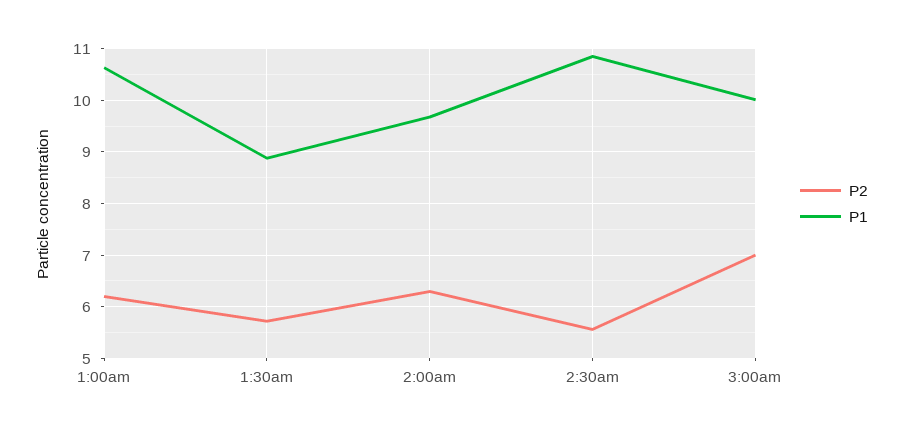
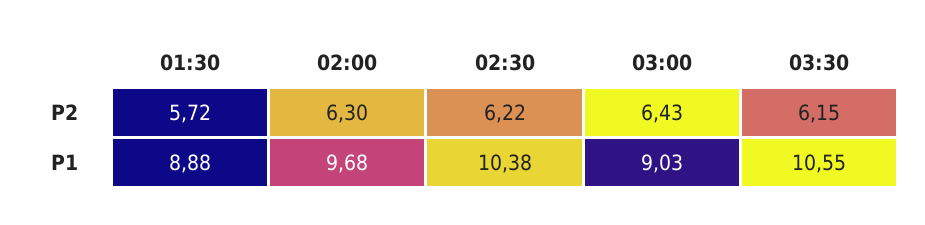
P2, 1:00am: 6.2 -> none
P1, 1:00am: 10.6 -> none
P2, 2:30am: 5.6 -> 6.22
P1, 2:30am: 10.8 -> 10.38
P2, 3:00am: 7 -> 6.43
P1, 3:00am: 10 -> 9.03
P2, 03:30: none -> 6.15
P1, 03:30: none -> 10.55

